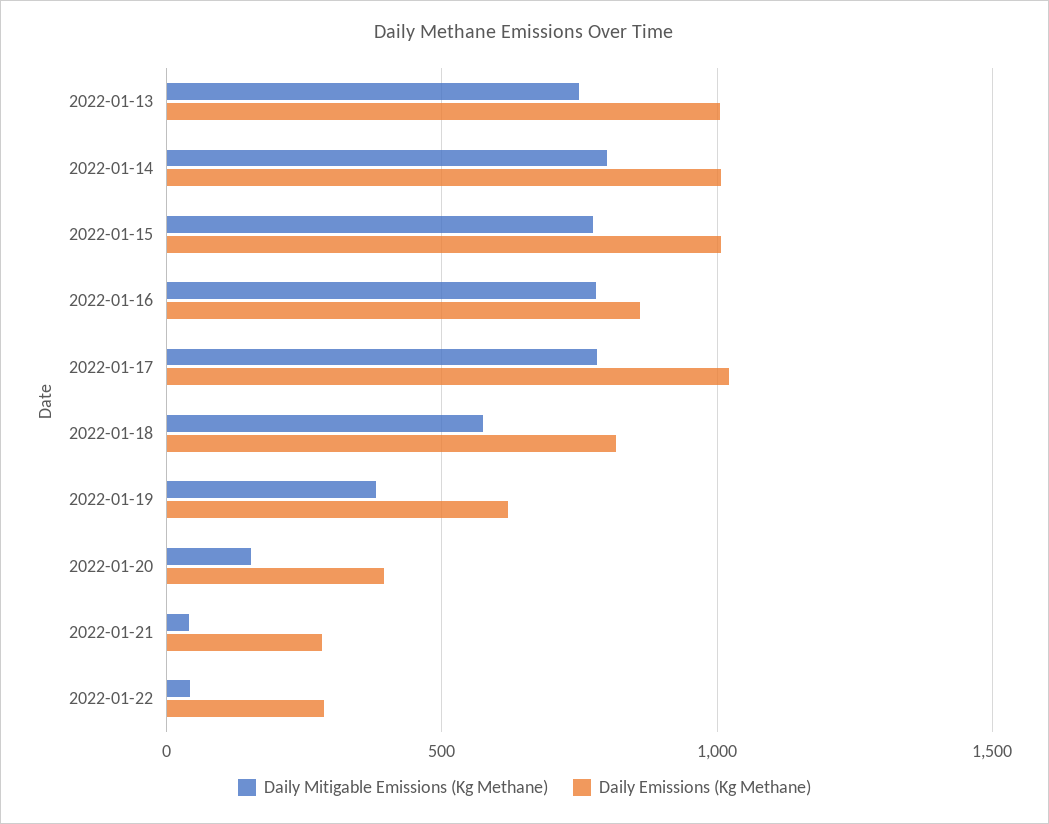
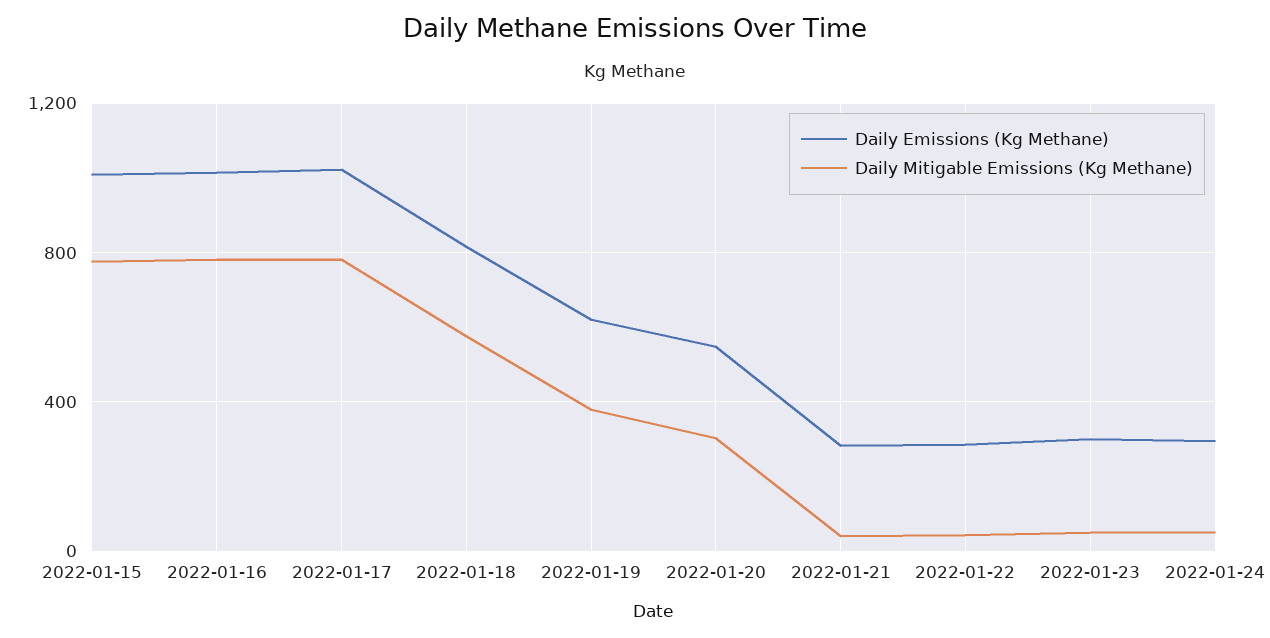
Daily Mitigable Emissions (Kg Methane), 2022-01-13: 750 -> none
Daily Emissions (Kg Methane), 2022-01-13: 1000 -> none
Daily Mitigable Emissions (Kg Methane), 2022-01-14: 800 -> none
Daily Emissions (Kg Methane), 2022-01-14: 1000 -> none
Daily Emissions (Kg Methane), 2022-01-16: 850 -> 1000
Daily Mitigable Emissions (Kg Methane), 2022-01-20: 150 -> 300
Daily Emissions (Kg Methane), 2022-01-20: 400 -> 550
Daily Emissions (Kg Methane), 2022-01-23: none -> 300
Daily Mitigable Emissions (Kg Methane), 2022-01-23: none -> 50
Daily Emissions (Kg Methane), 2022-01-24: none -> 300
Daily Mitigable Emissions (Kg Methane), 2022-01-24: none -> 50

